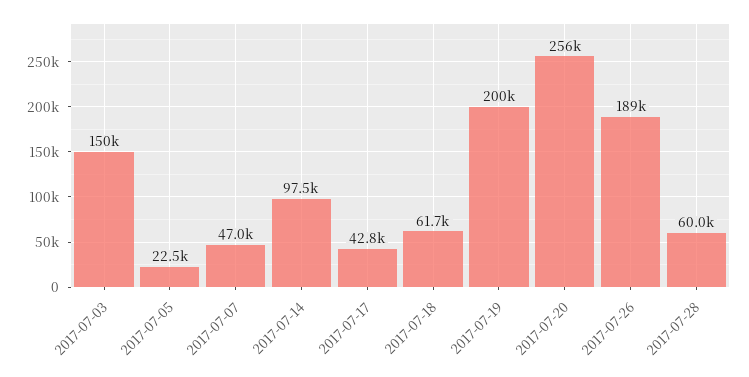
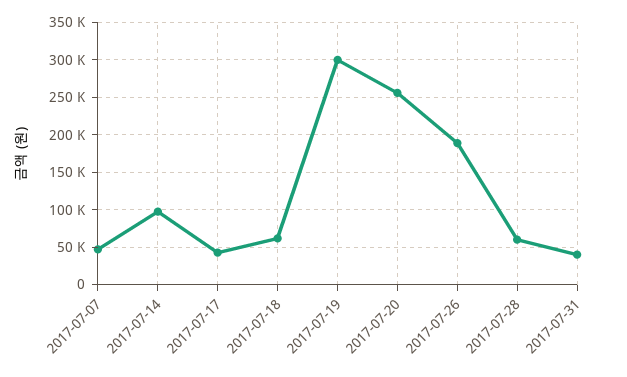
2017-07-03: 150000 -> none
2017-07-05: 22500 -> none
2017-07-19: 200000 -> 300000
2017-07-31: none -> 40000

